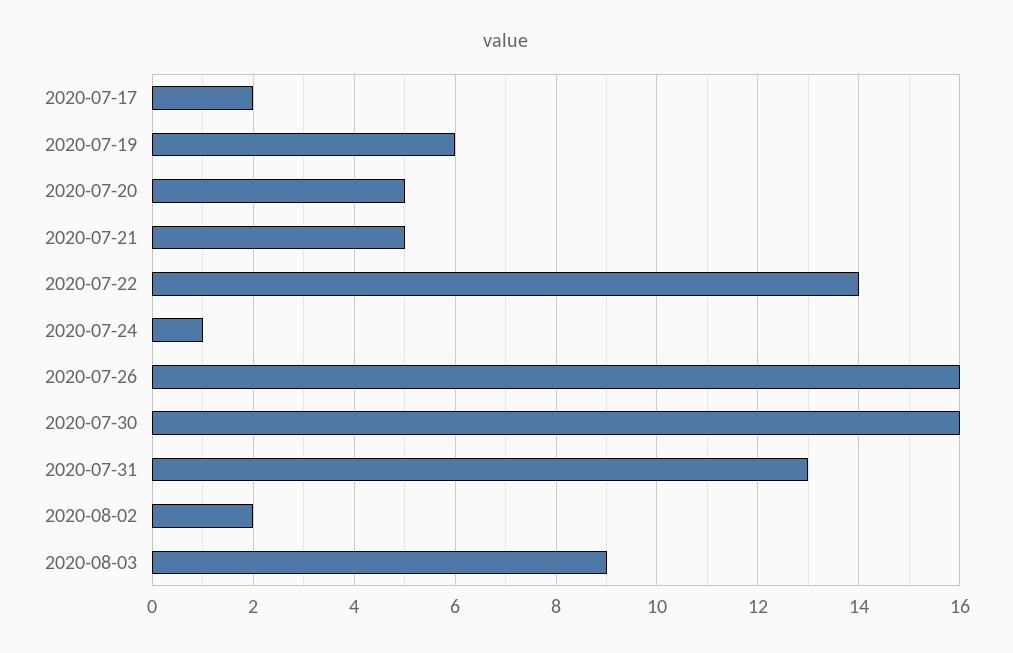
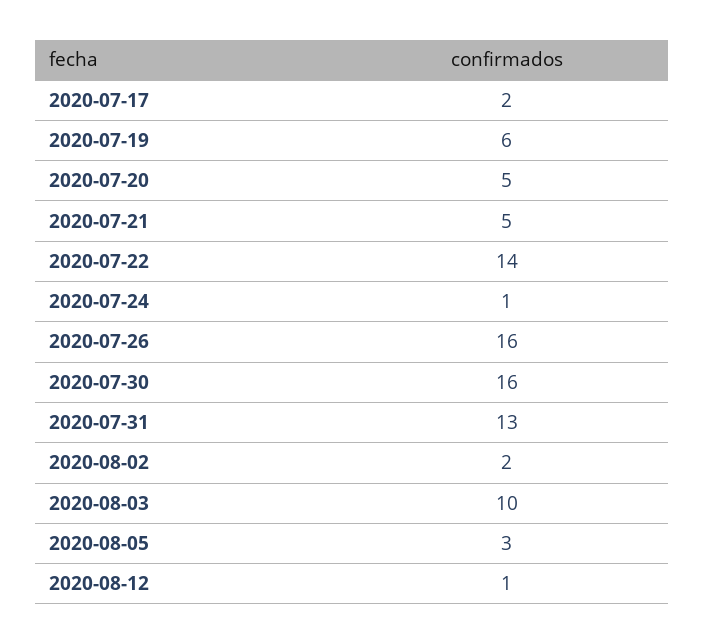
2020-08-03: 9 -> 10
2020-08-05: none -> 3
2020-08-12: none -> 1

